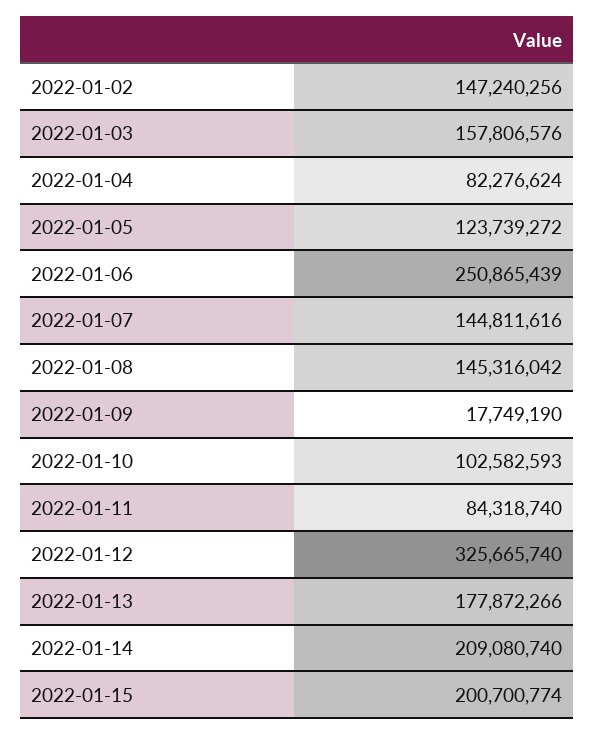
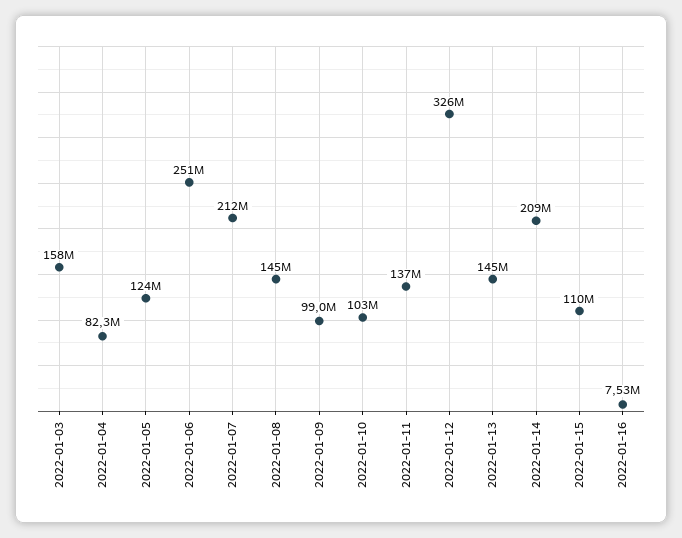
2022-01-02: 147240256 -> none
2022-01-07: 144811616 -> 212000000
2022-01-09: 17749190 -> 99000000
2022-01-11: 84318740 -> 137000000
2022-01-13: 177872266 -> 145000000
2022-01-15: 200700774 -> 110000000
2022-01-16: none -> 7530000

